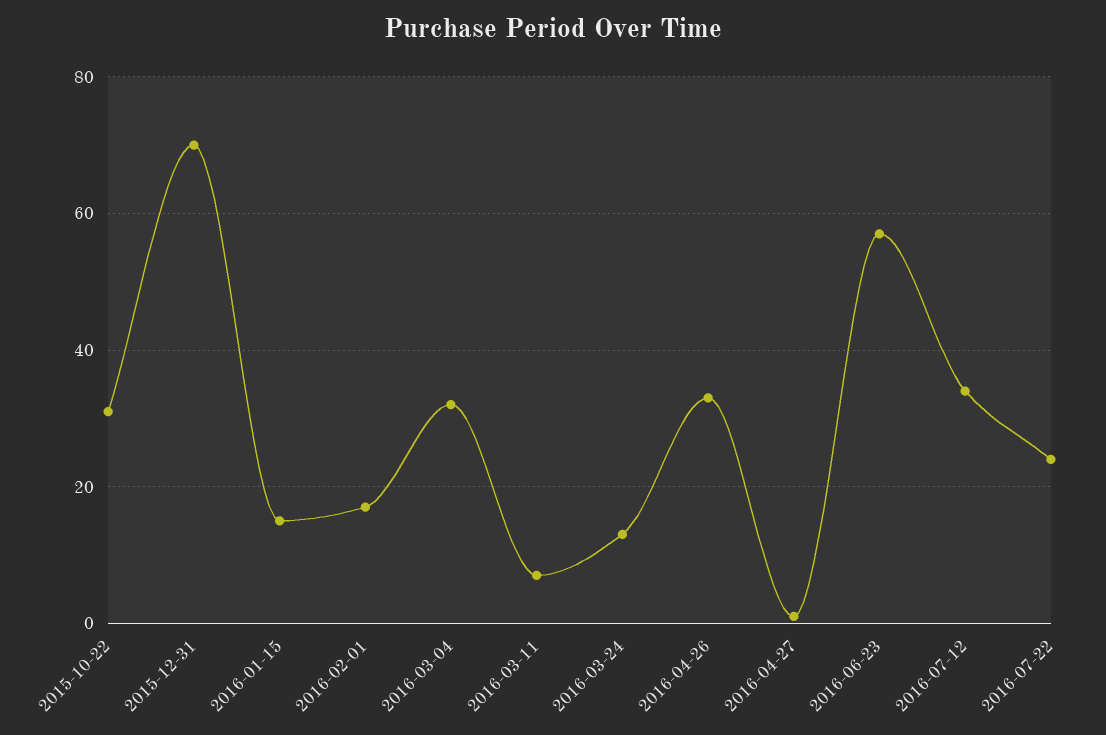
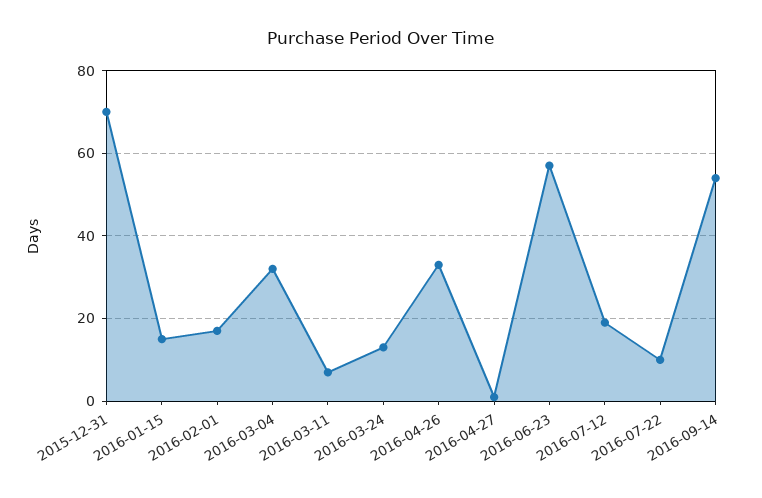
2015-10-22: 30 -> none
2016-07-12: 35 -> 20
2016-07-22: 25 -> 10
2016-09-14: none -> 55

